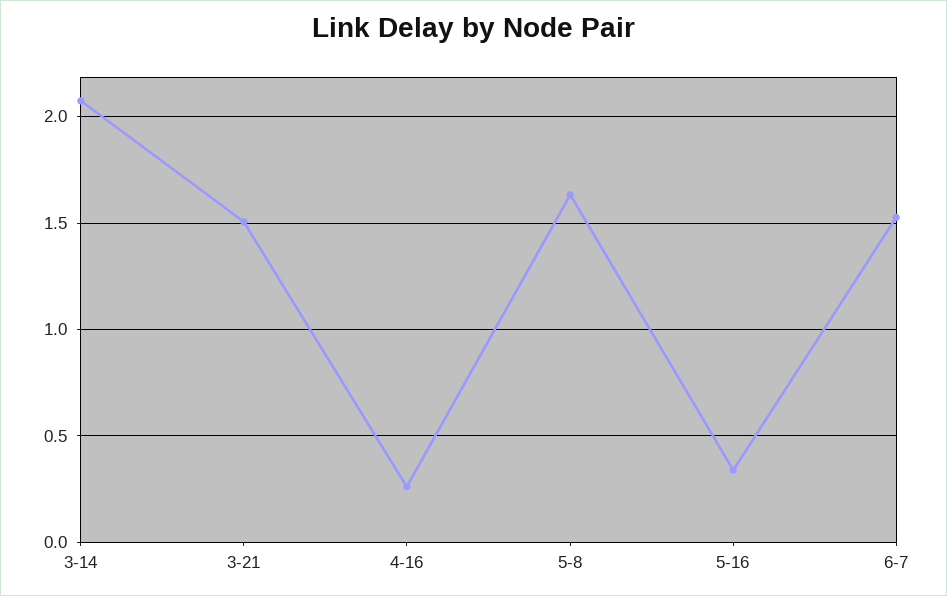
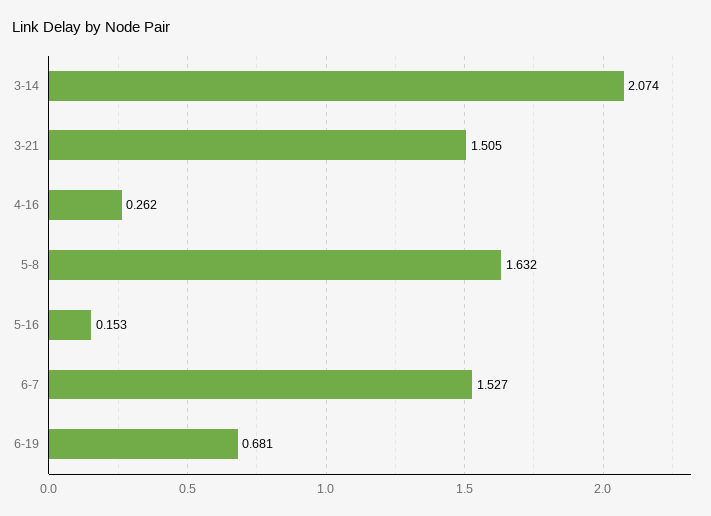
5-16: 0.35 -> 0.153
6-19: none -> 0.681

